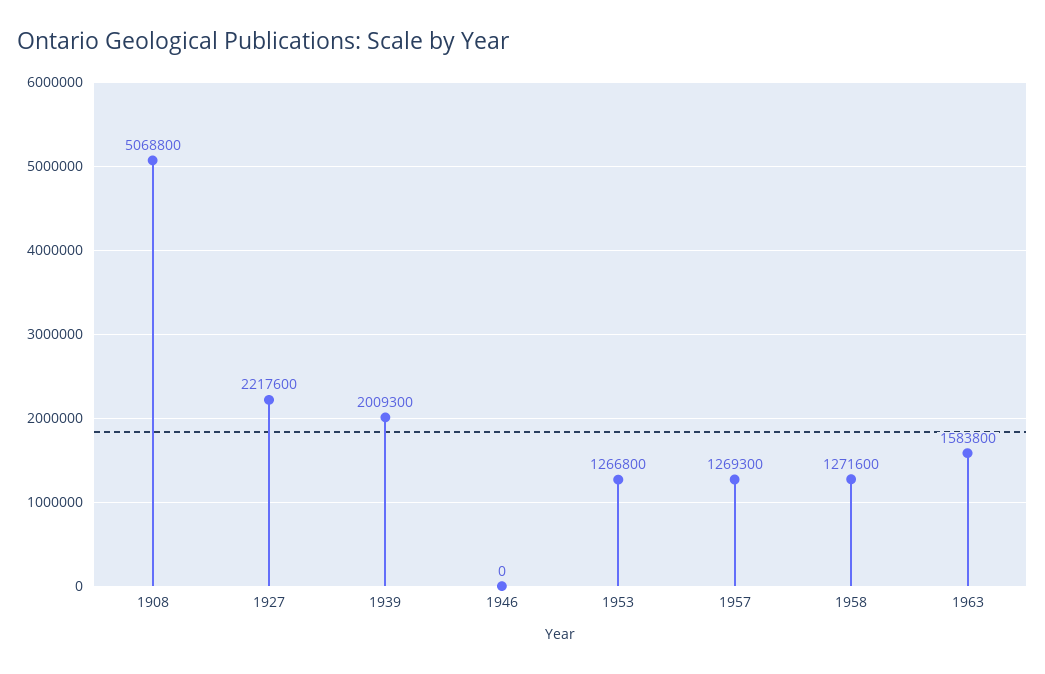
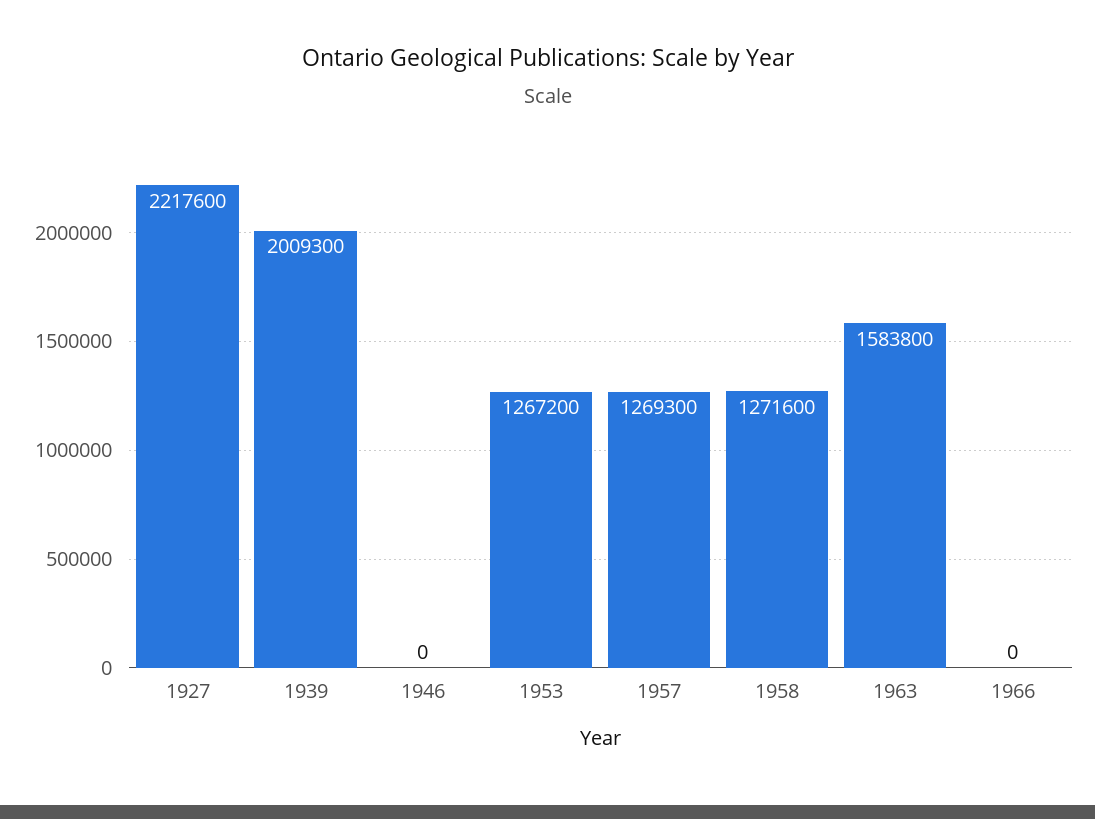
1908: 5068800 -> none
1953: 1266800 -> 1267200
1966: none -> 0

